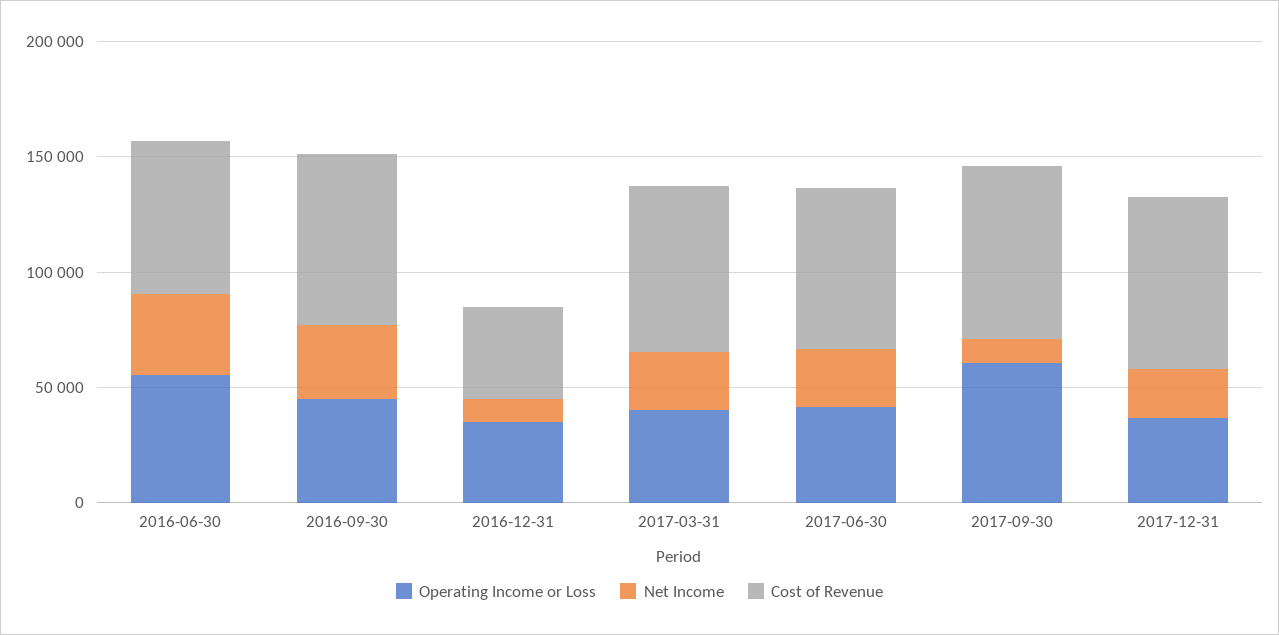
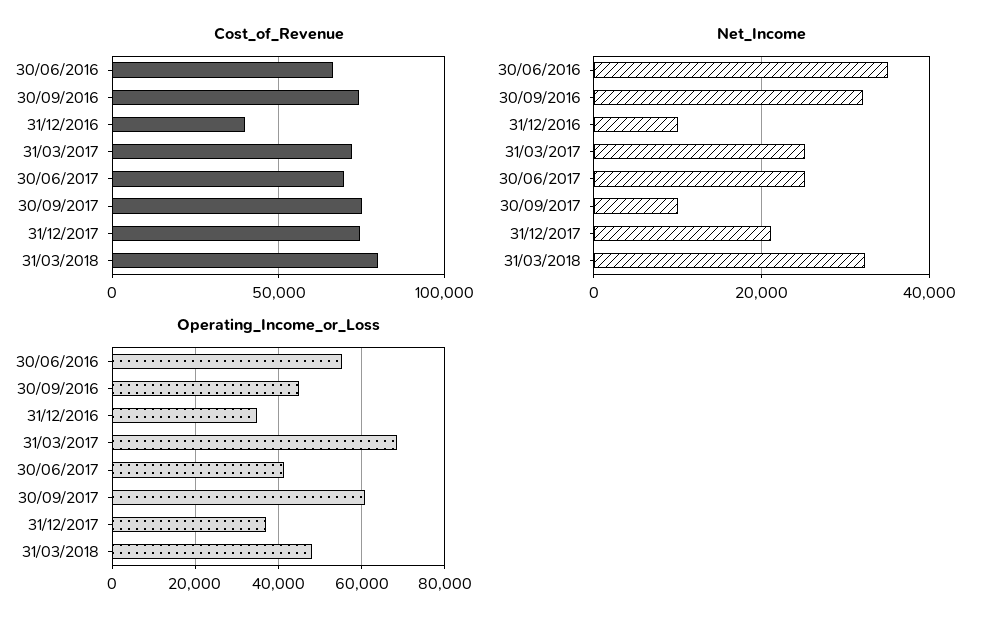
Operating Income or Loss, 2017-03-31: 40000 -> 68000
Cost of Revenue, 31/03/2018: none -> 80000
Net Income, 31/03/2018: none -> 32000
Operating Income or Loss, 31/03/2018: none -> 48000

